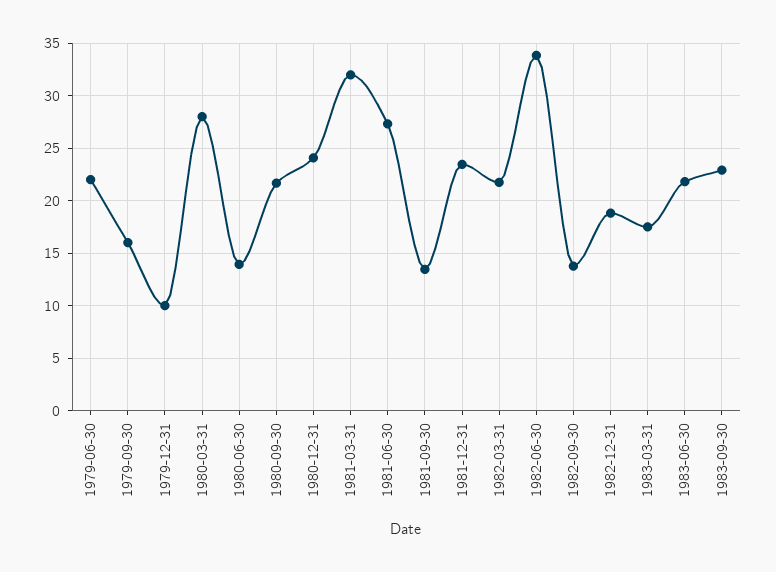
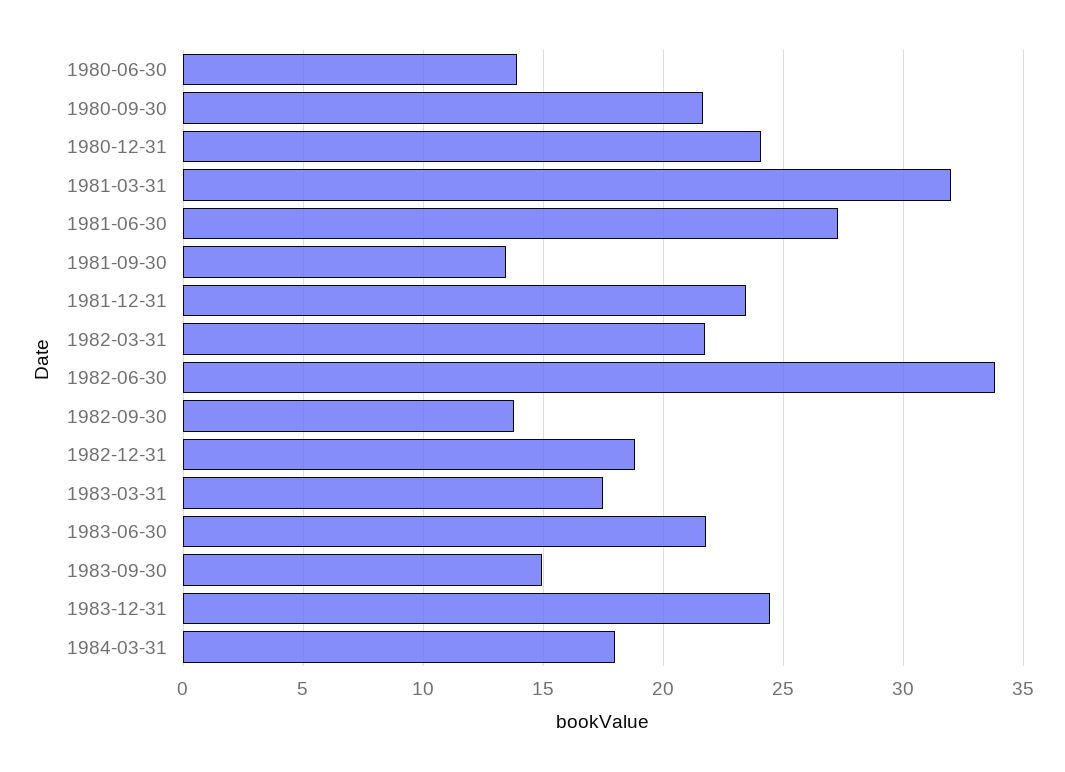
1979-06-30: 22 -> none
1979-09-30: 16 -> none
1979-12-31: 10 -> none
1980-03-31: 28 -> none
1983-09-30: 23 -> 15
1983-12-31: none -> 24.5
1984-03-31: none -> 18

